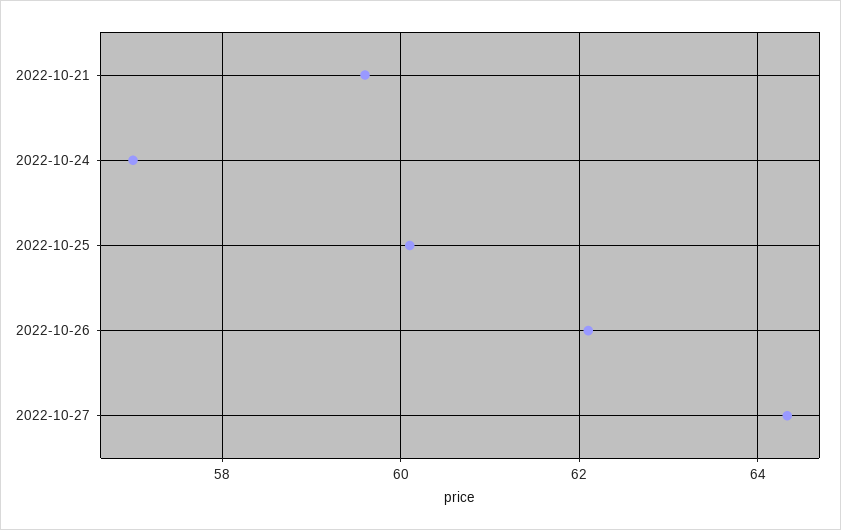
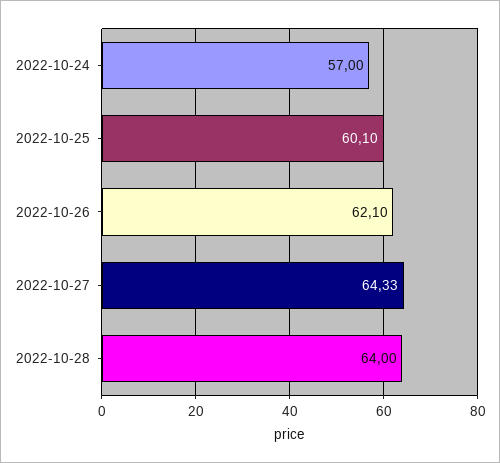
2022-10-21: 59.6 -> none
2022-10-28: none -> 64

